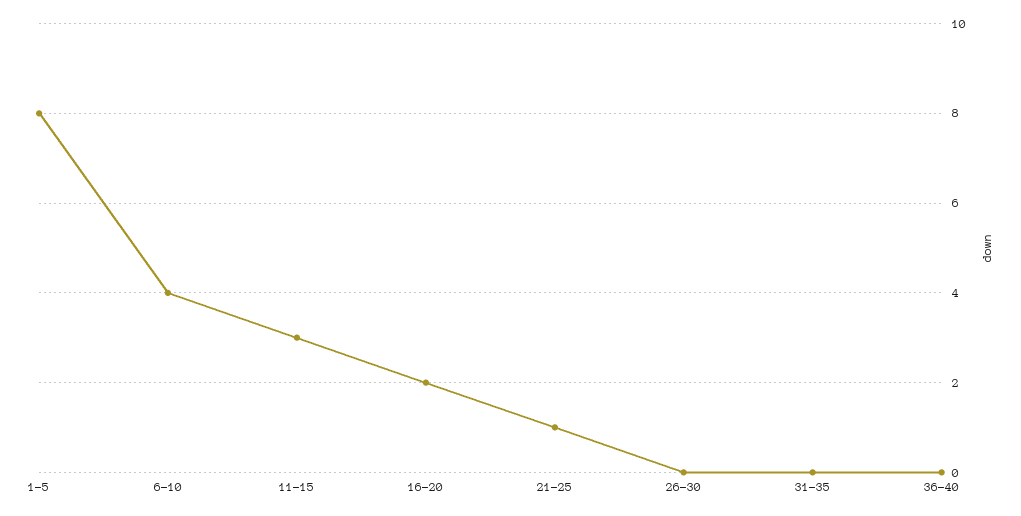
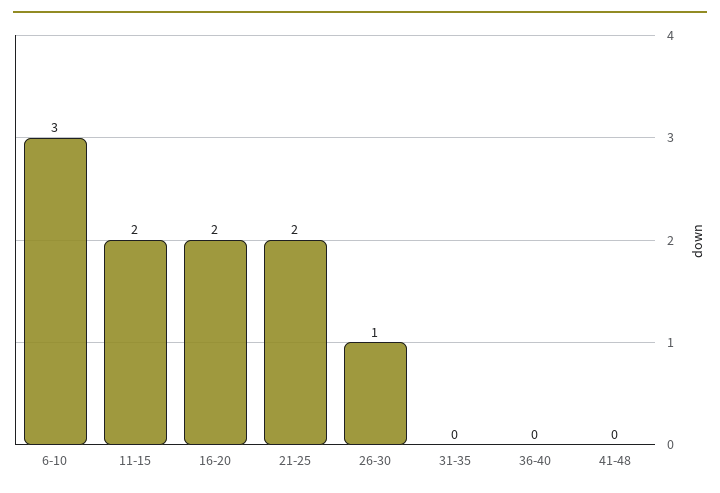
1-5: 8 -> none
6-10: 4 -> 3
11-15: 3 -> 2
21-25: 1 -> 2
26-30: 0 -> 1
41-48: none -> 0

